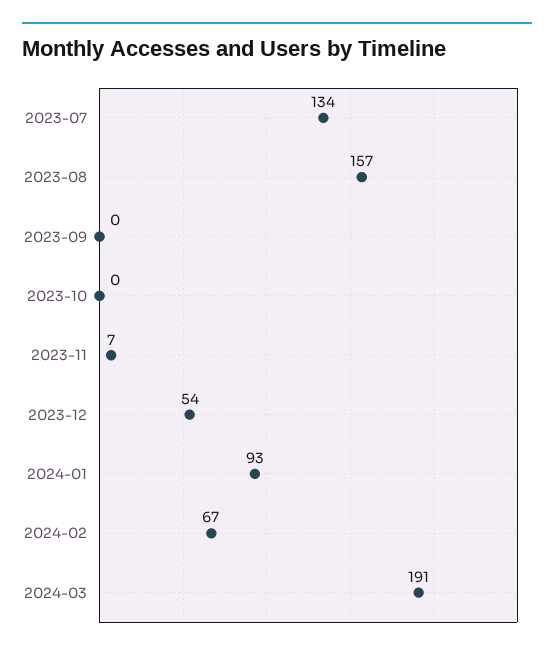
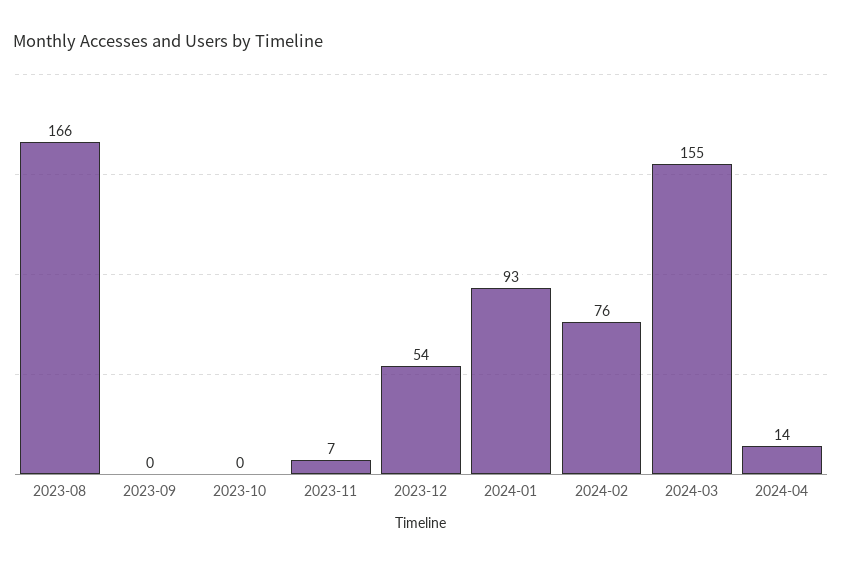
2023-07: 134 -> none
2023-08: 157 -> 166
2024-02: 67 -> 76
2024-03: 191 -> 155
2024-04: none -> 14

